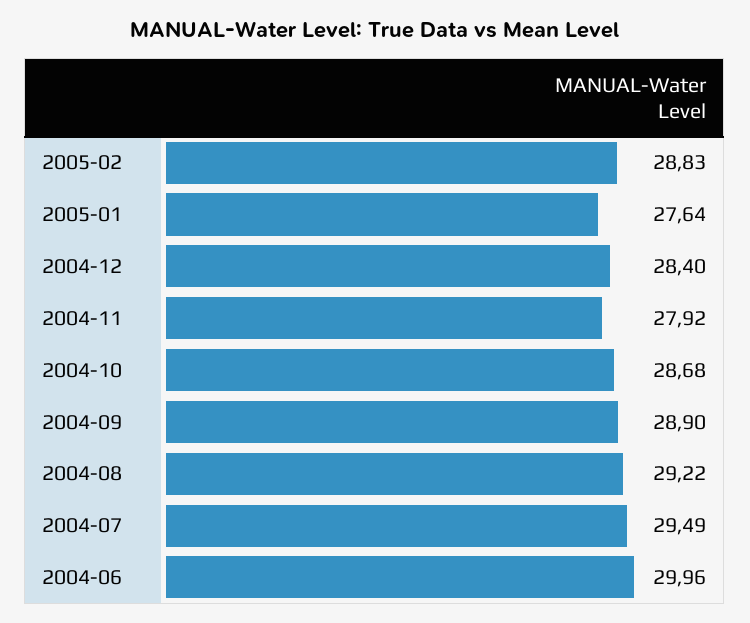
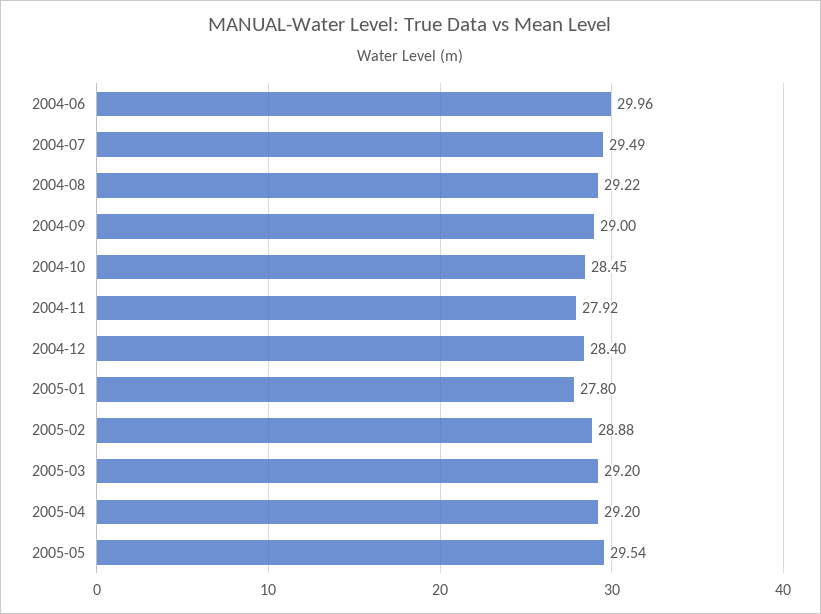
2005-02: 28.83 -> 28.88
2005-01: 27.64 -> 27.8
2004-10: 28.68 -> 28.45
2004-09: 28.9 -> 29
2005-03: none -> 29.2
2005-04: none -> 29.2
2005-05: none -> 29.54

